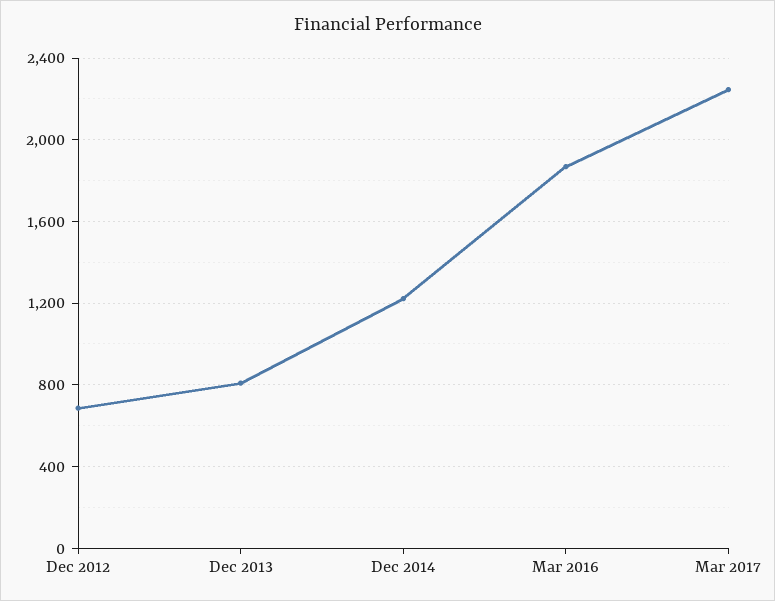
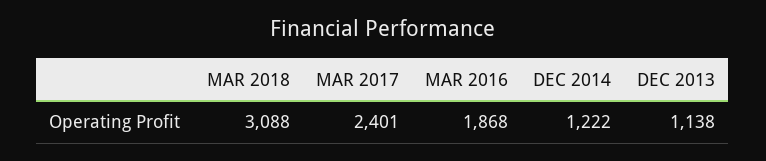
Dec 2012: 700 -> none
Dec 2013: 800 -> 1138
Mar 2017: 2250 -> 2401
MAR 2018: none -> 3088

